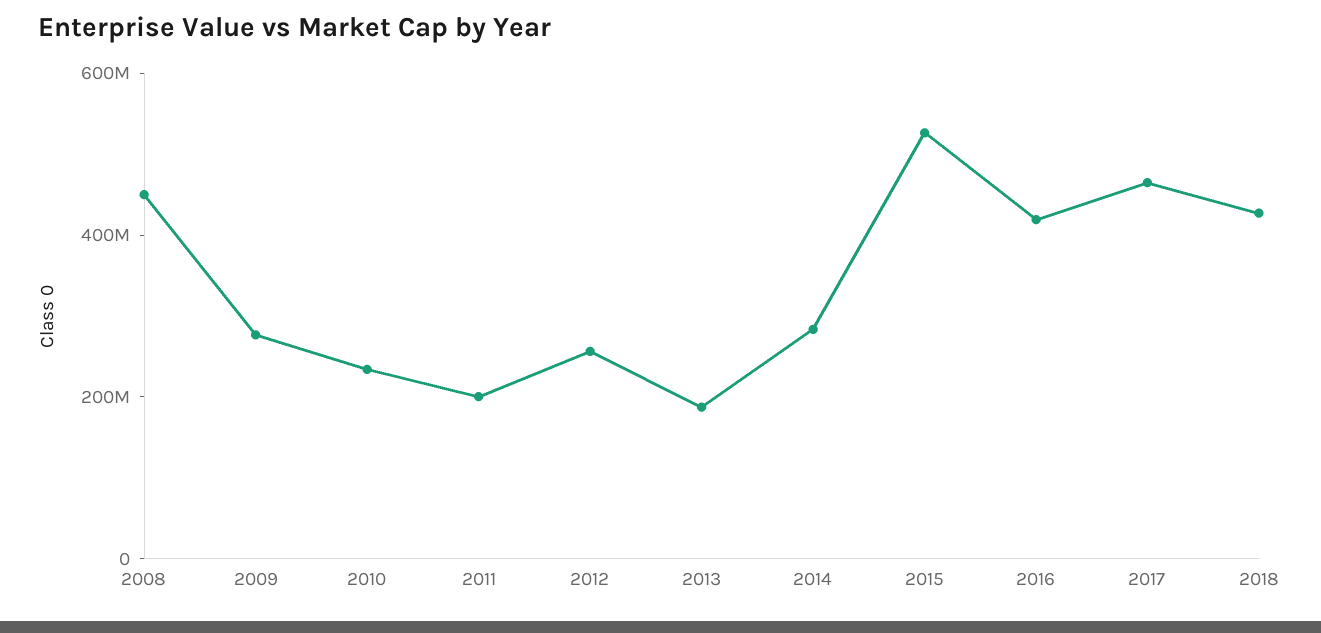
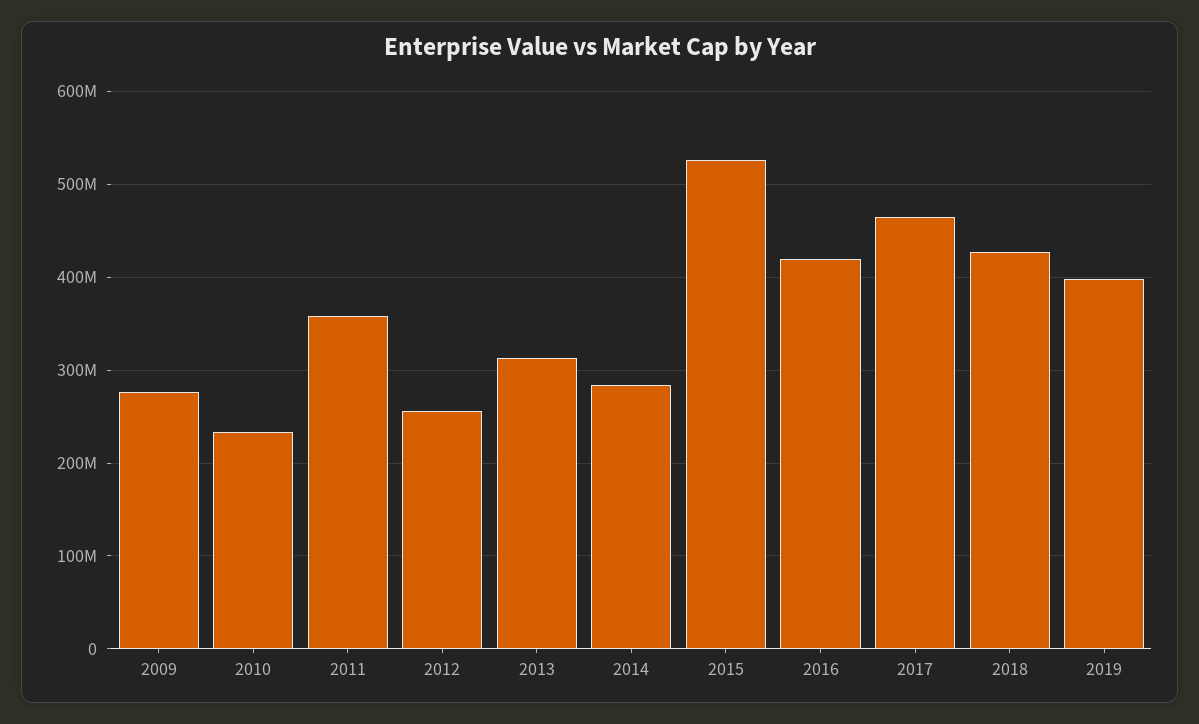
2008: 450000000 -> none
2011: 200000000 -> 360000000
2013: 200000000 -> 310000000
2019: none -> 400000000

